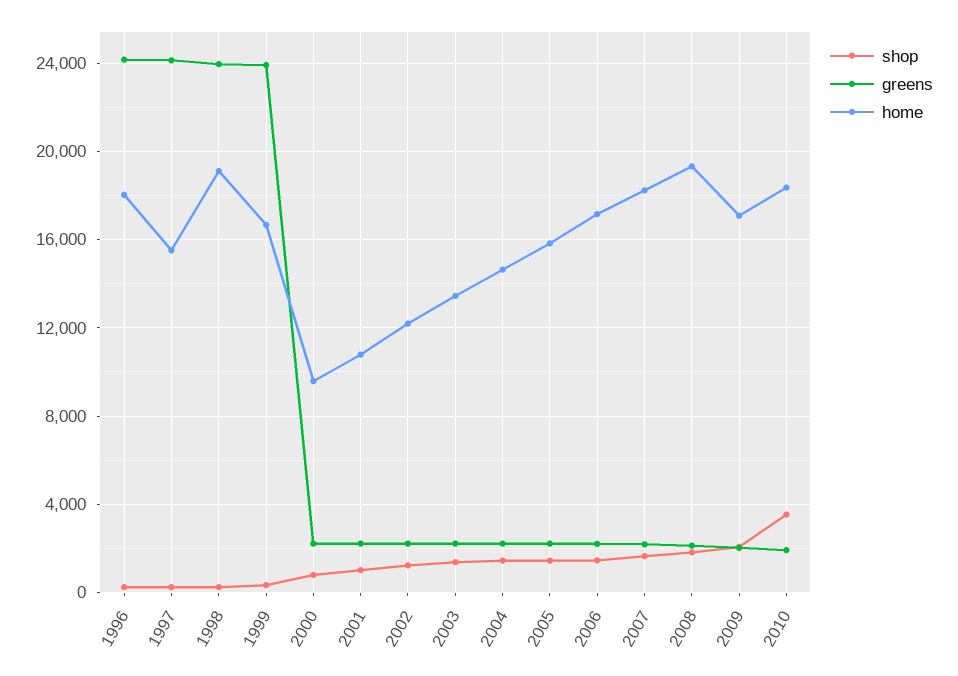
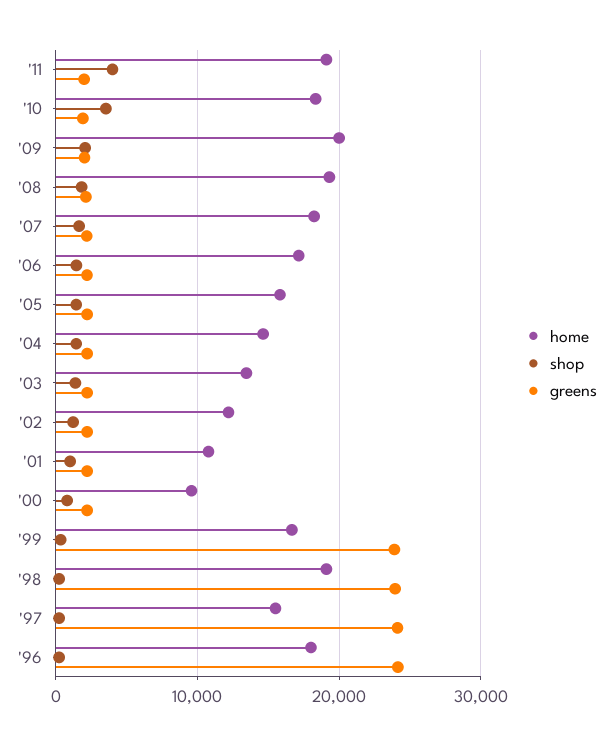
home, 2009: 17000 -> 20000
home, '11: none -> 19000
shop, '11: none -> 4000
greens, '11: none -> 2000

